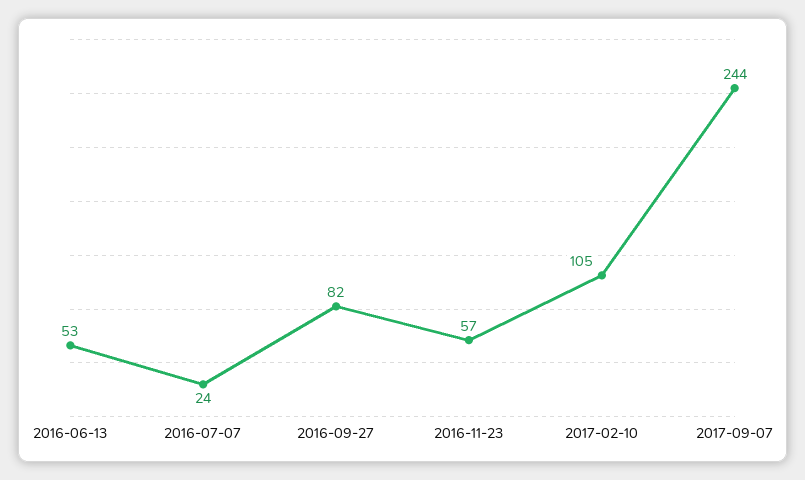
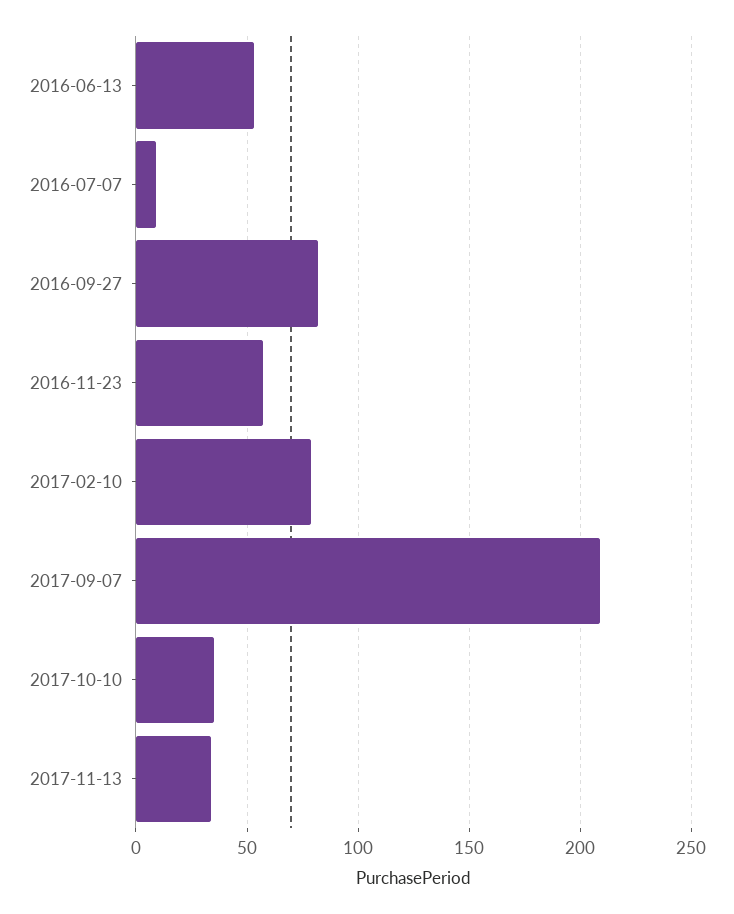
2016-07-07: 24 -> 10
2017-02-10: 105 -> 80
2017-09-07: 244 -> 210
2017-10-10: none -> 35
2017-11-13: none -> 35

